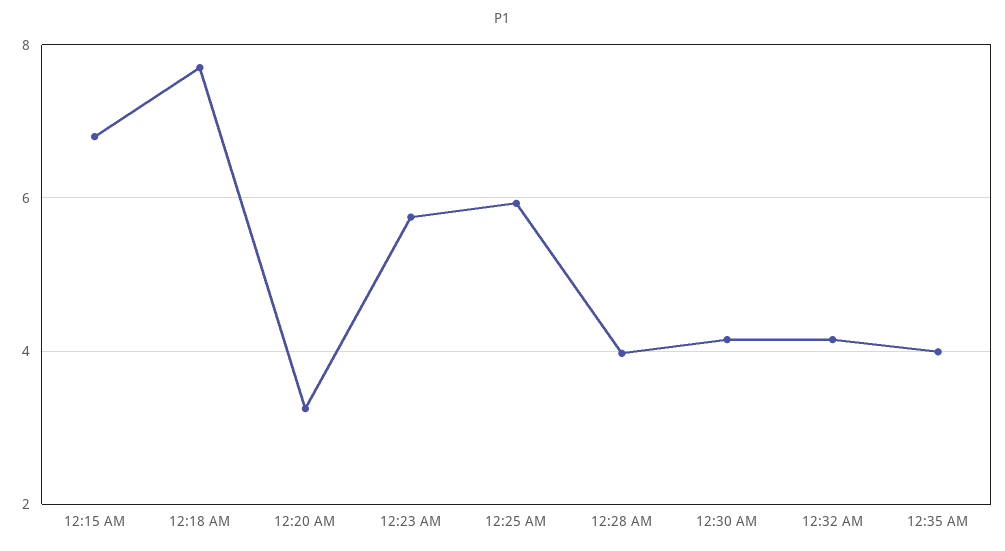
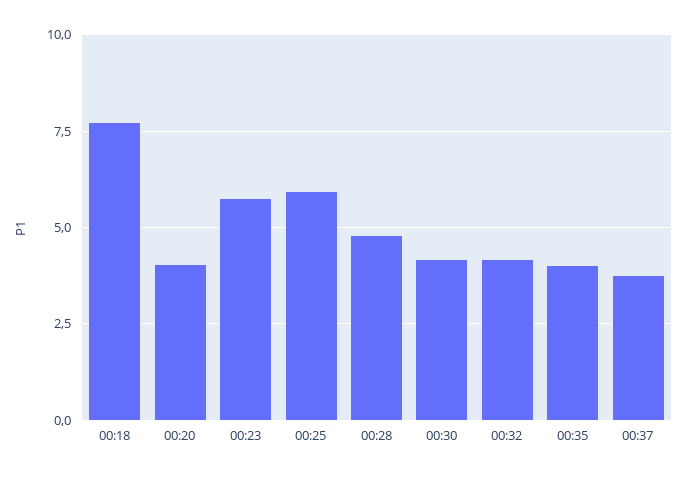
12:15 AM: 6.8 -> none
12:20 AM: 3.2 -> 4
12:28 AM: 4 -> 4.75
00:37: none -> 3.75

